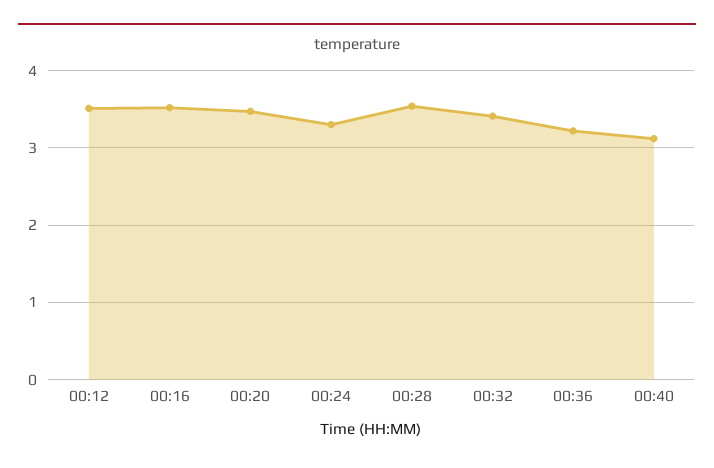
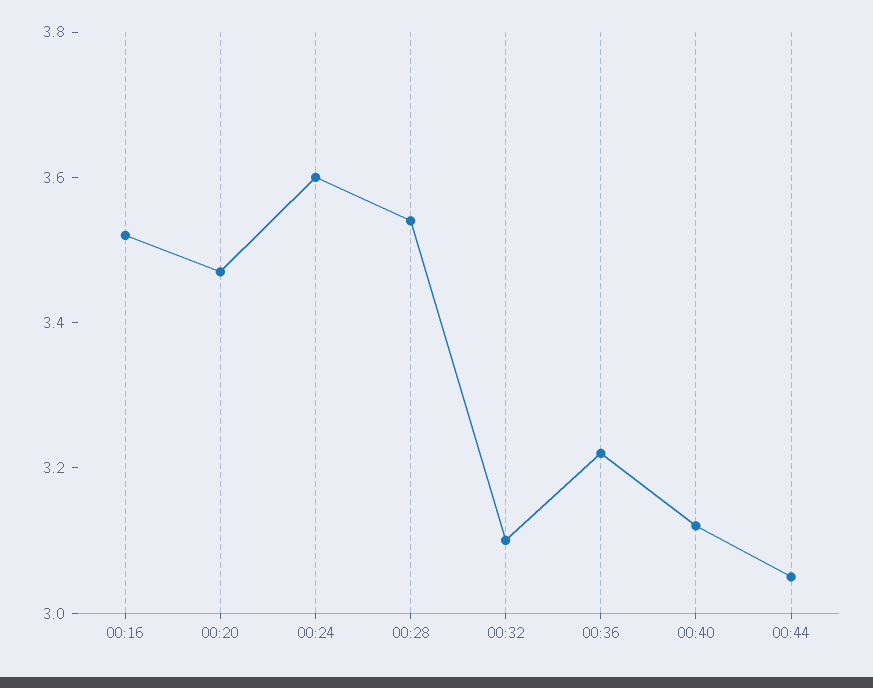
00:12: 3.5 -> none
00:24: 3.3 -> 3.6
00:32: 3.4 -> 3.1
00:44: none -> 3.05

